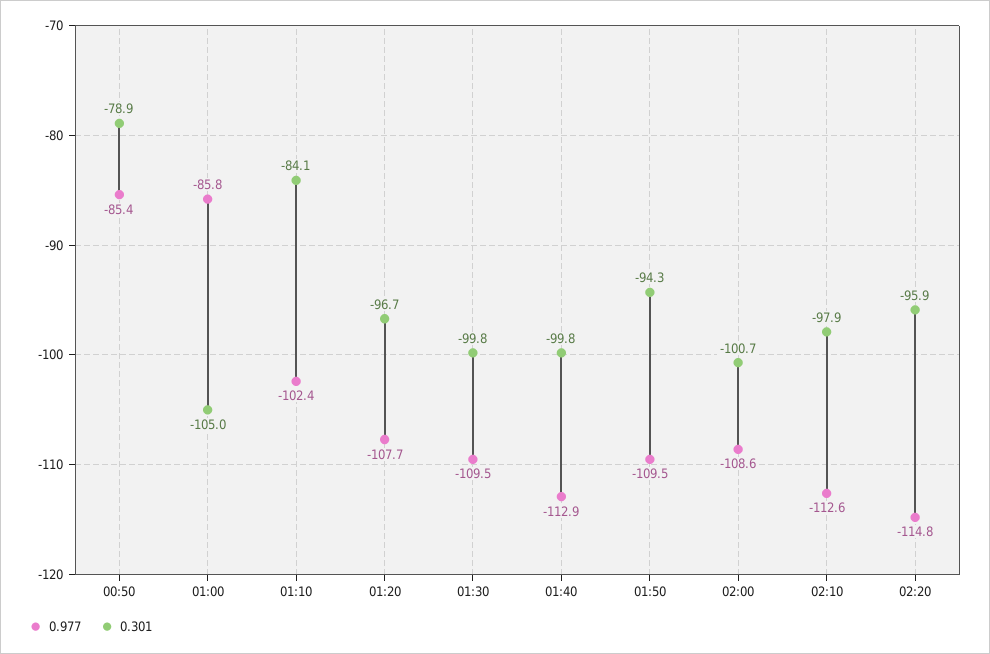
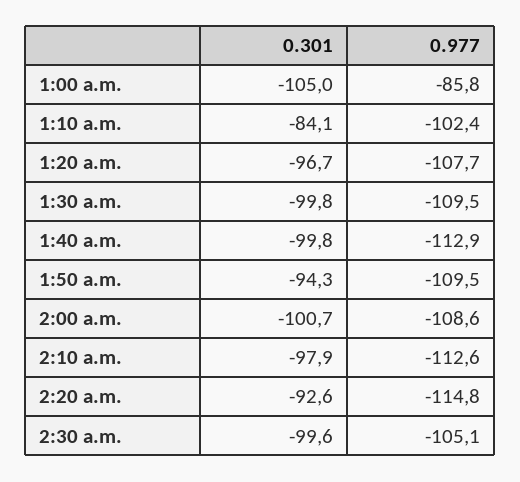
0.977, 00:50: -85.4 -> none
0.301, 00:50: -78.9 -> none
0.301, 02:20: -95.9 -> -92.6
0.301, 2:30 a.m.: none -> -99.6
0.977, 2:30 a.m.: none -> -105.1

